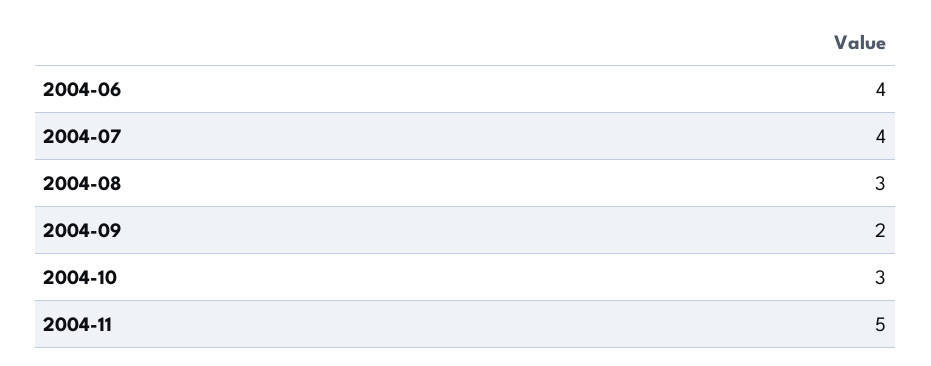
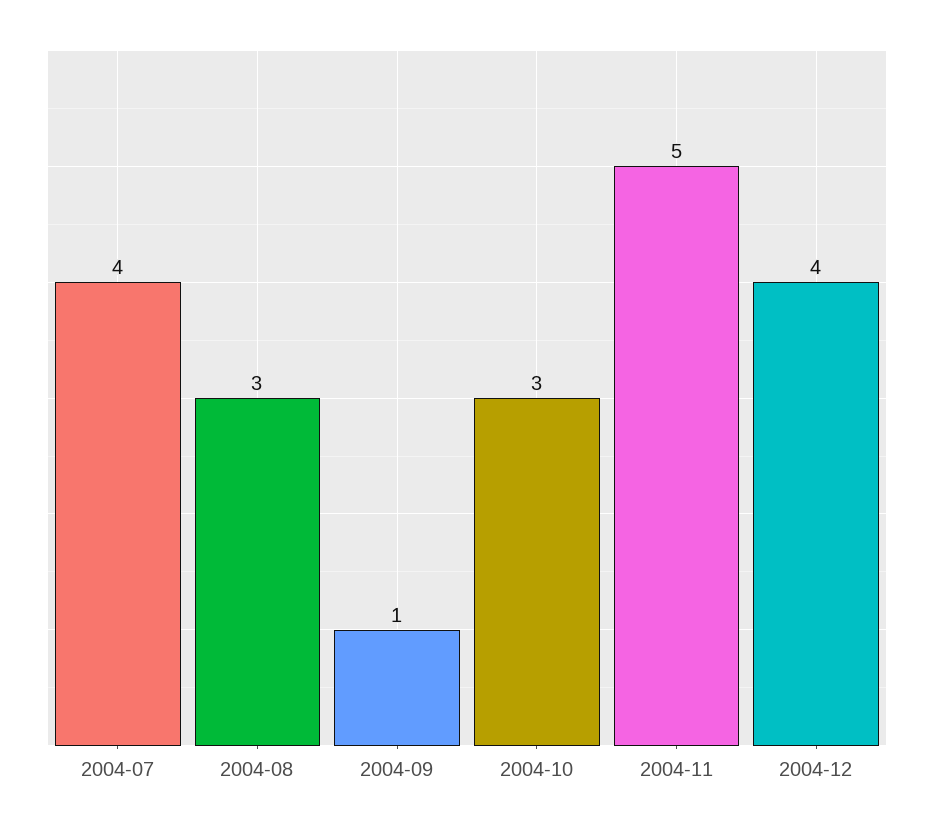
2004-06: 4 -> none
2004-09: 2 -> 1
2004-12: none -> 4

